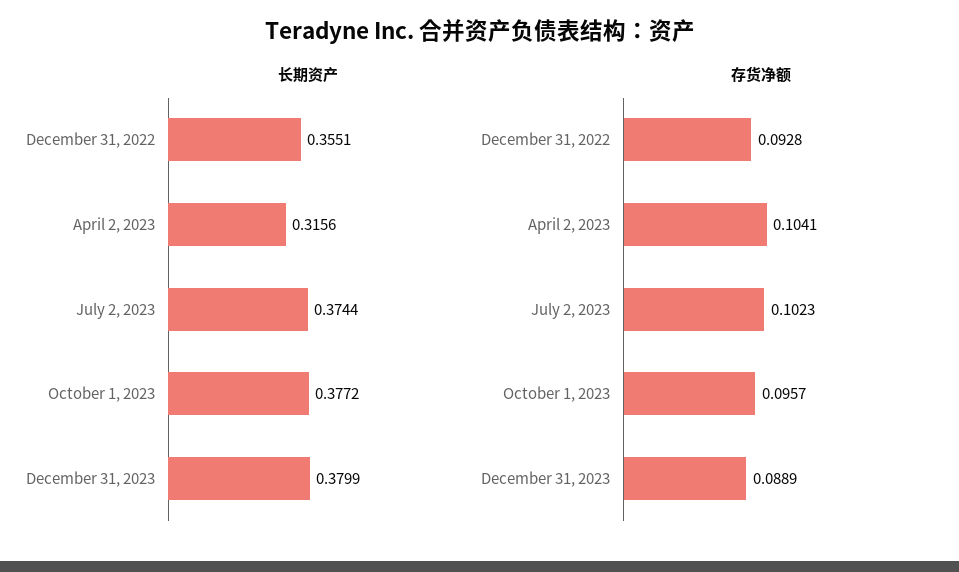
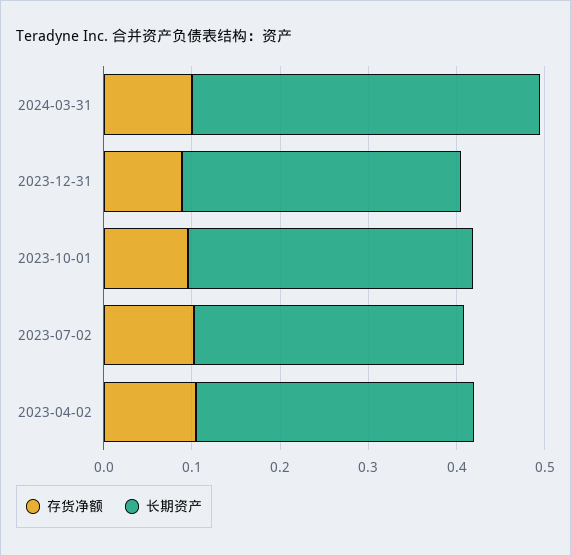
长期资产, December 31, 2022: 0.3551 -> none
长期资产, July 2, 2023: 0.3744 -> 0.3
长期资产, October 1, 2023: 0.3772 -> 0.32
长期资产, December 31, 2023: 0.3799 -> 0.32
存货净额, December 31, 2022: 0.0928 -> none
存货净额, 2024-03-31: none -> 0.1
长期资产, 2024-03-31: none -> 0.4

